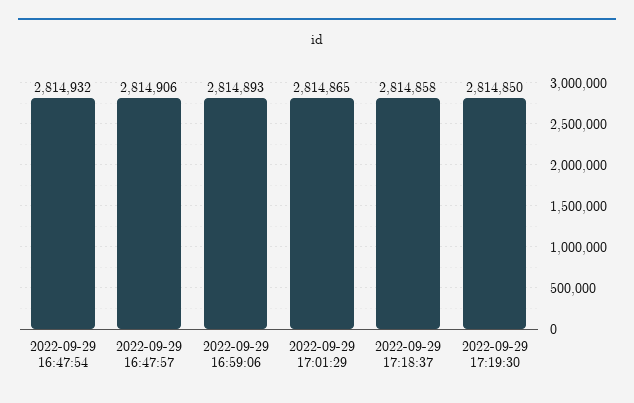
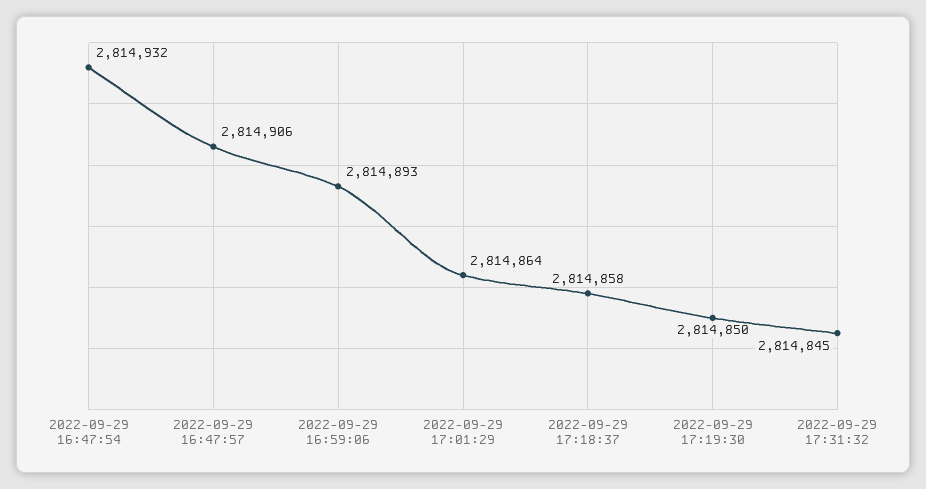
2022-09-29 17:01:29: 2814865 -> 2814864
2022-09-29 17:31:32: none -> 2814845

